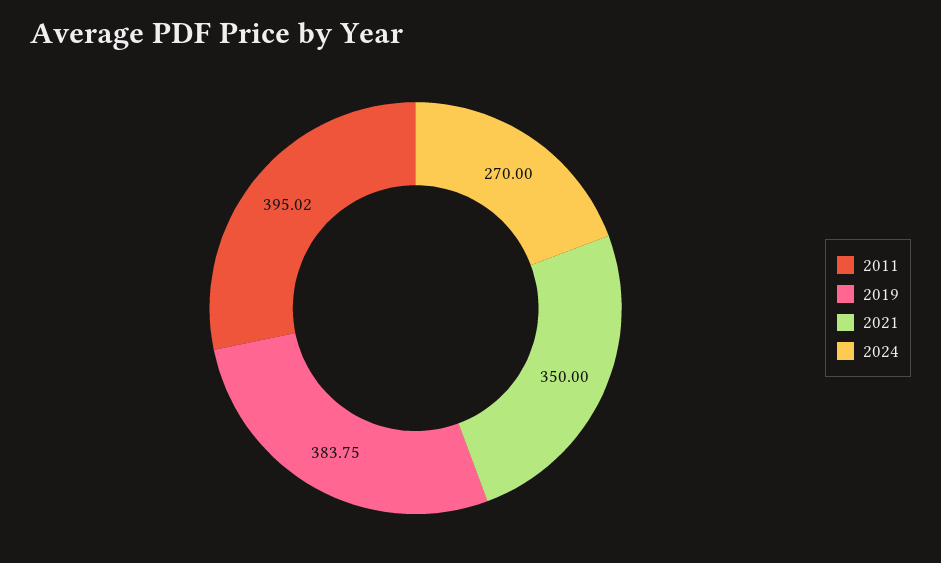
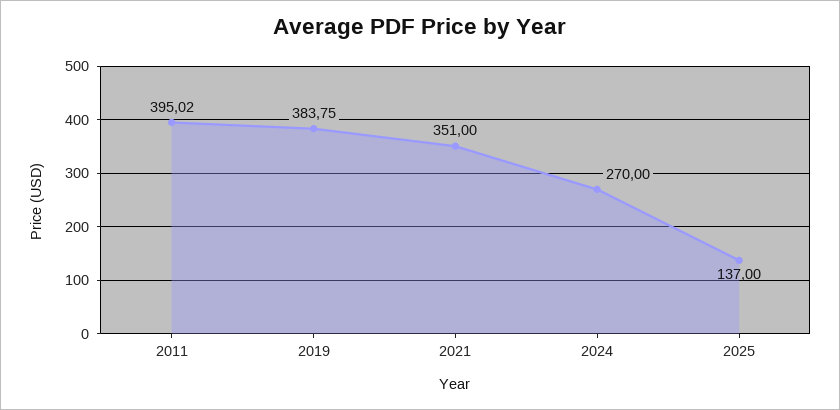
2021: 350 -> 351
2025: none -> 137

